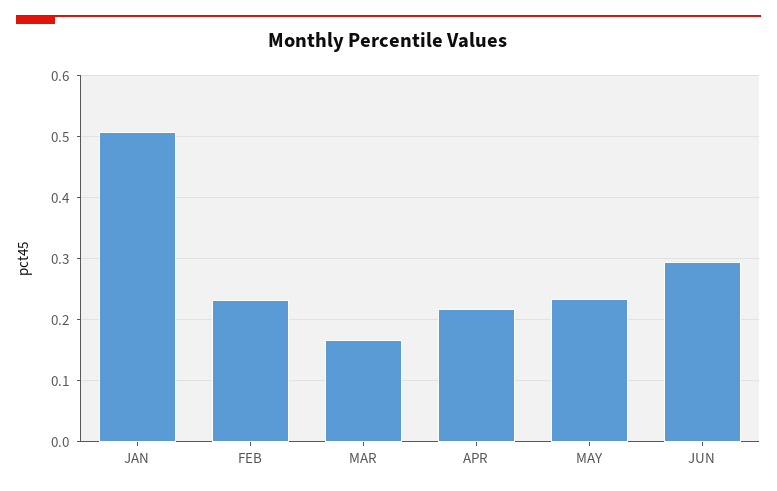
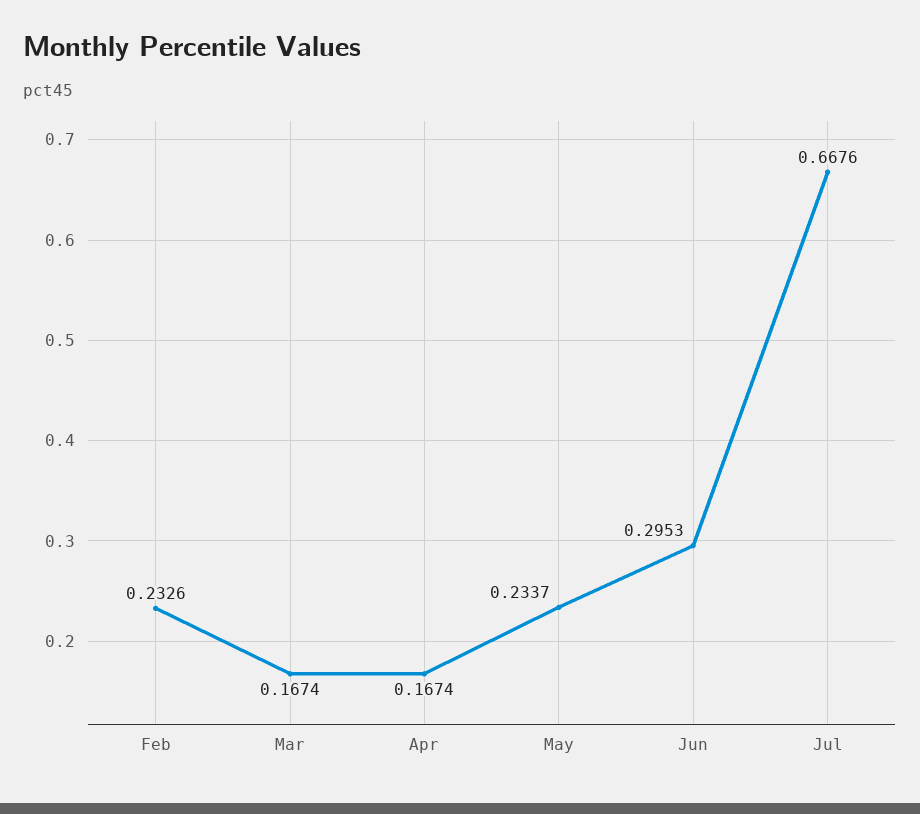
JAN: 0.51 -> none
APR: 0.22 -> 0.1674
Jul: none -> 0.6676

